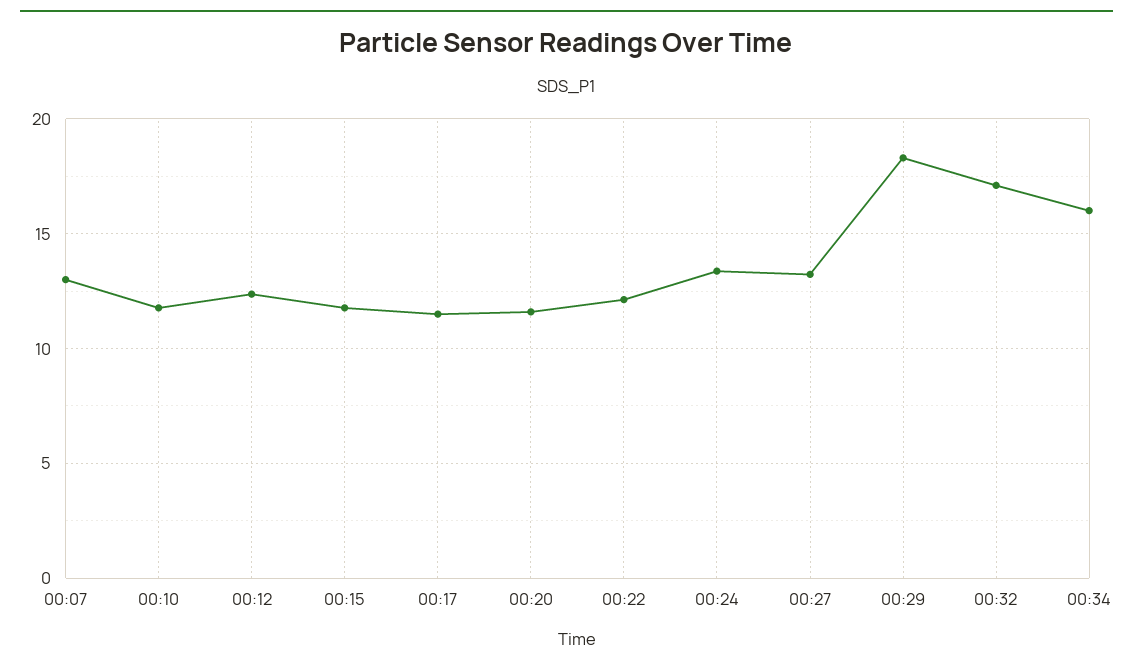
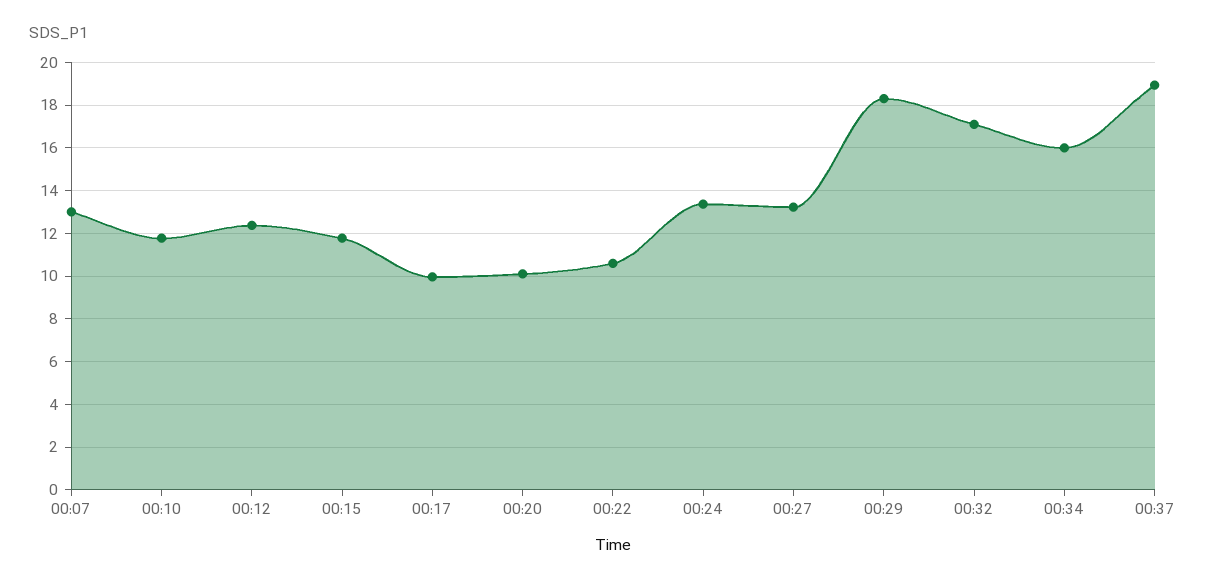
00:17: 11.5 -> 10
00:20: 11.5 -> 10
00:22: 12 -> 10.5
00:37: none -> 19

